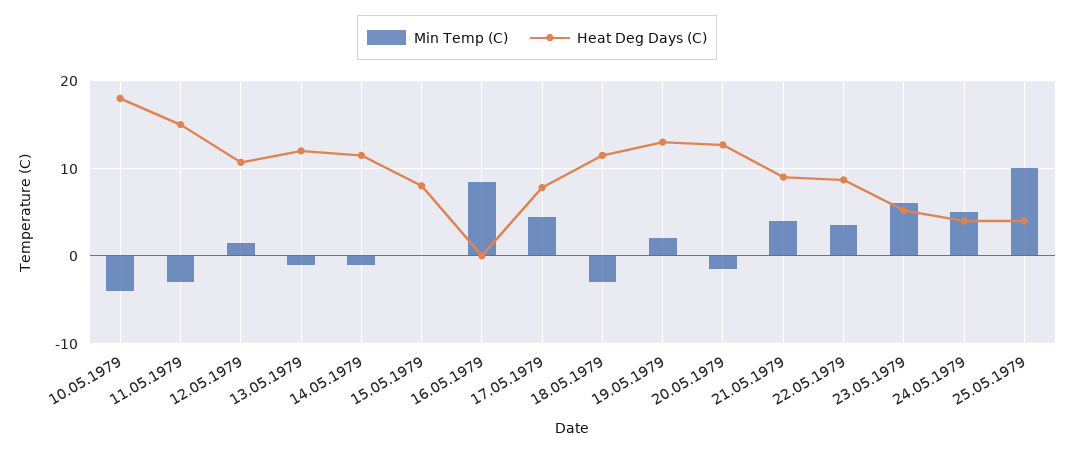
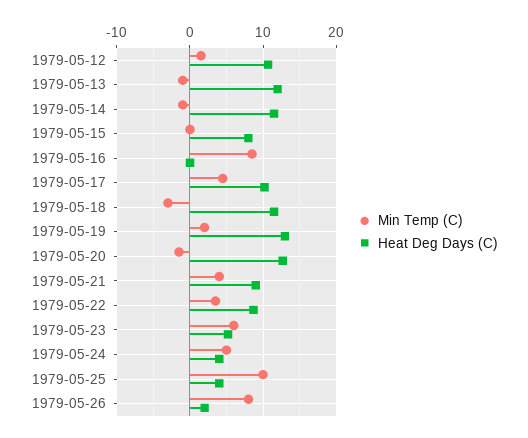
Min Temp (C), 10.05.1979: -4 -> none
Heat Deg Days (C), 10.05.1979: 18 -> none
Min Temp (C), 11.05.1979: -3 -> none
Heat Deg Days (C), 11.05.1979: 15 -> none
Heat Deg Days (C), 17.05.1979: 8 -> 10
Min Temp (C), 1979-05-26: none -> 8
Heat Deg Days (C), 1979-05-26: none -> 2

